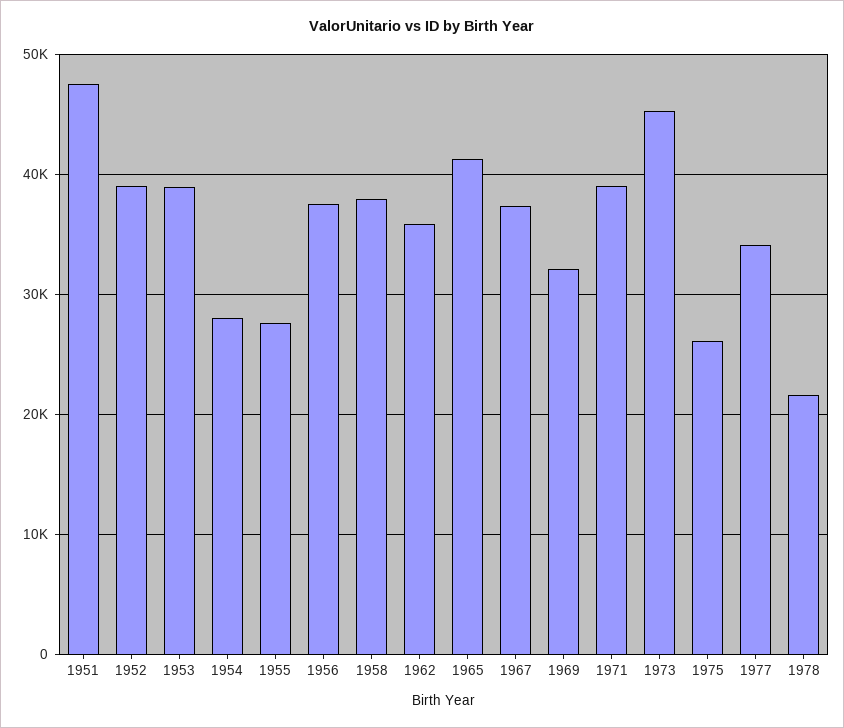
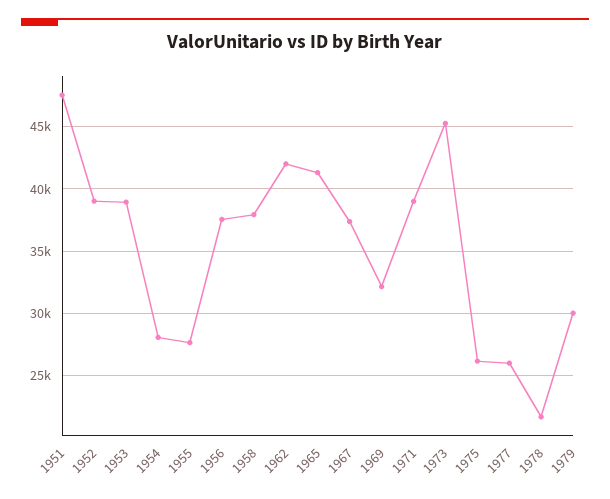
1962: 36000 -> 42000
1977: 34000 -> 26000
1979: none -> 30000

